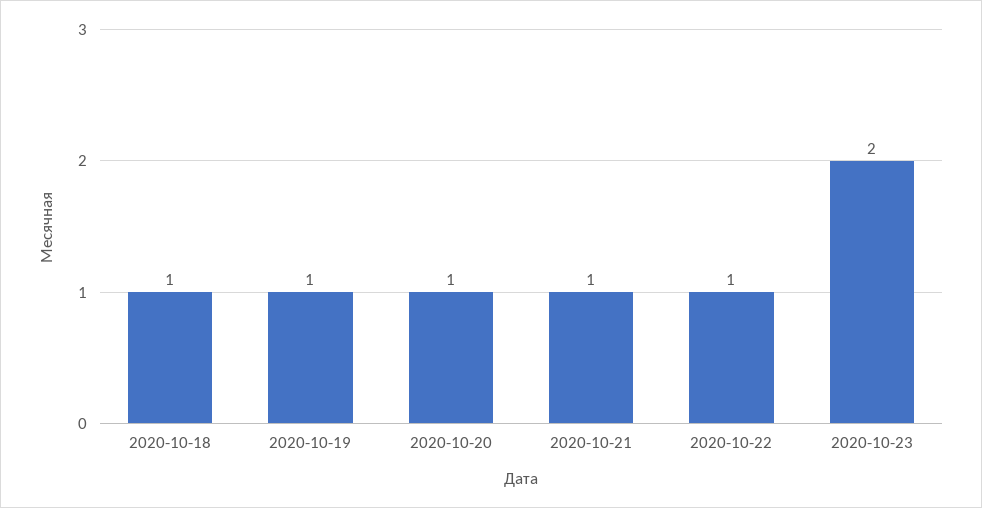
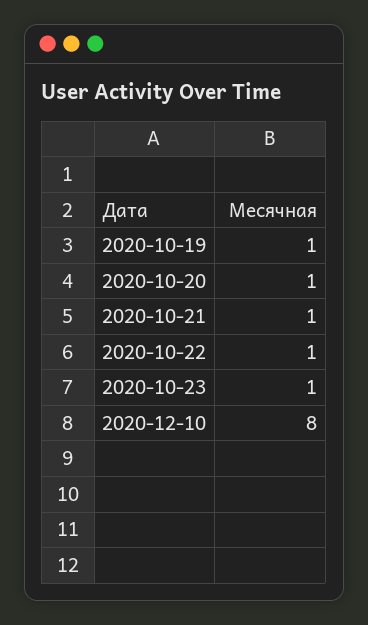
2020-10-18: 1 -> none
2020-10-23: 2 -> 1
2020-12-10: none -> 8

